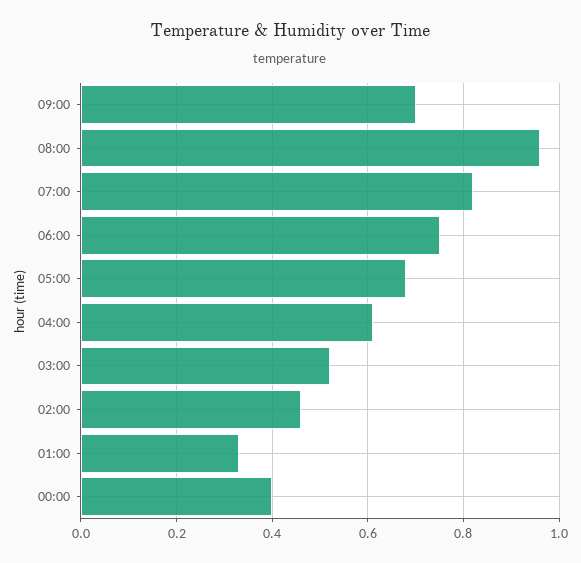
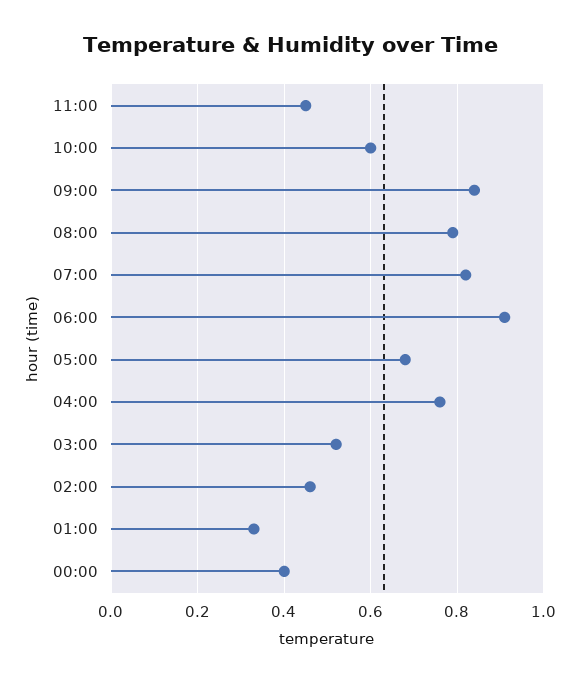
09:00: 0.7 -> 0.85
08:00: 0.95 -> 0.8
06:00: 0.75 -> 0.9
04:00: 0.6 -> 0.75
11:00: none -> 0.45
10:00: none -> 0.6

